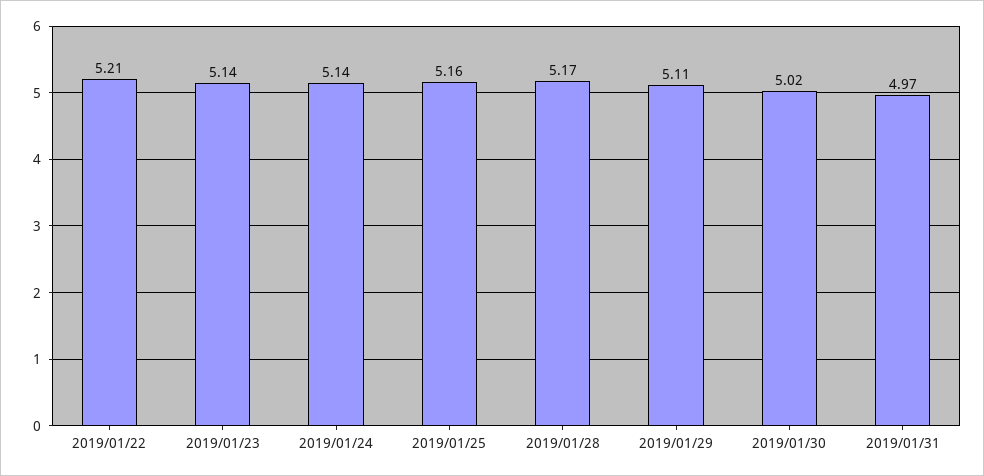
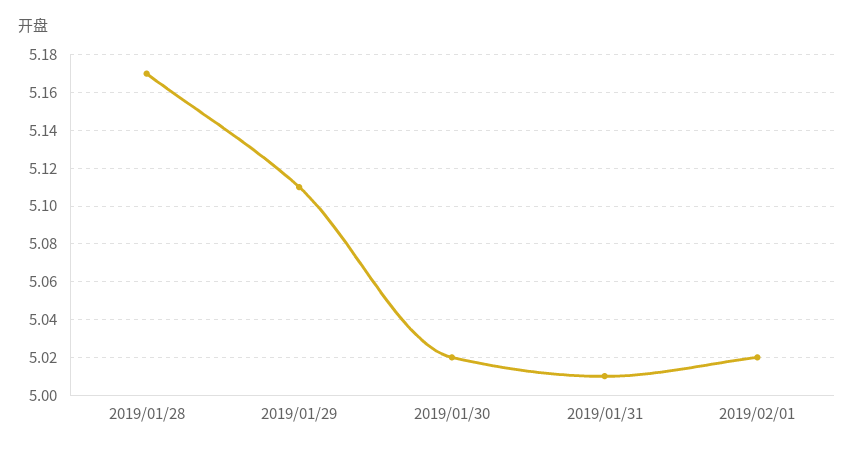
2019/01/22: 5.21 -> none
2019/01/23: 5.14 -> none
2019/01/24: 5.14 -> none
2019/01/25: 5.16 -> none
2019/01/31: 4.97 -> 5.01
2019/02/01: none -> 5.02

